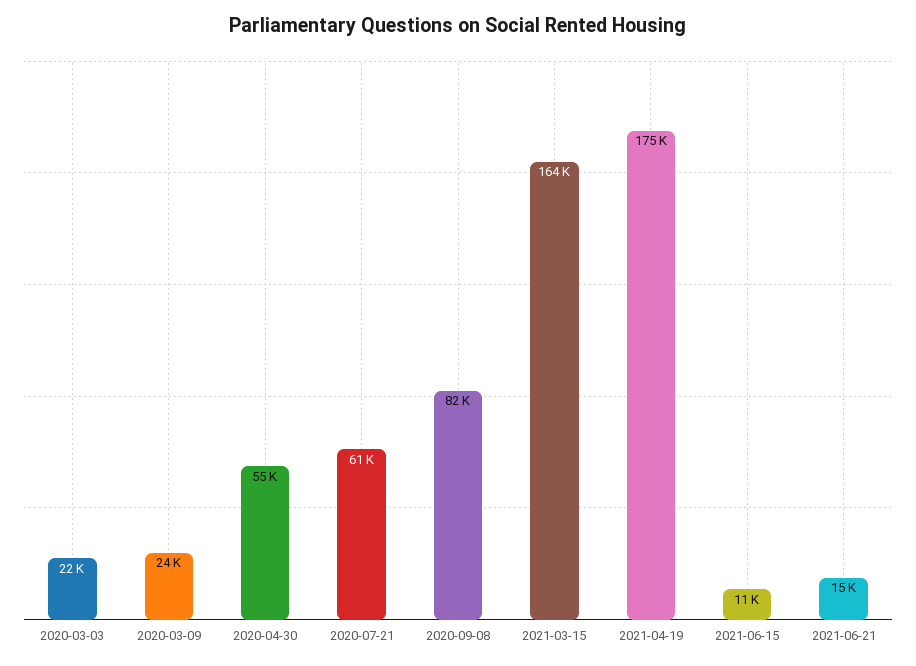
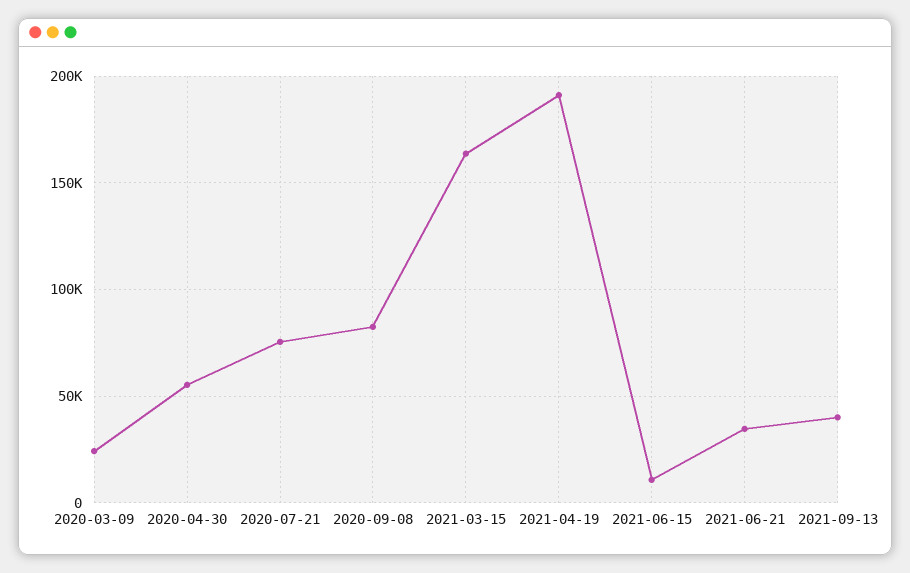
2020-03-03: 22000 -> none
2020-07-21: 61000 -> 75000
2021-04-19: 175000 -> 190000
2021-06-21: 15000 -> 35000
2021-09-13: none -> 40000

